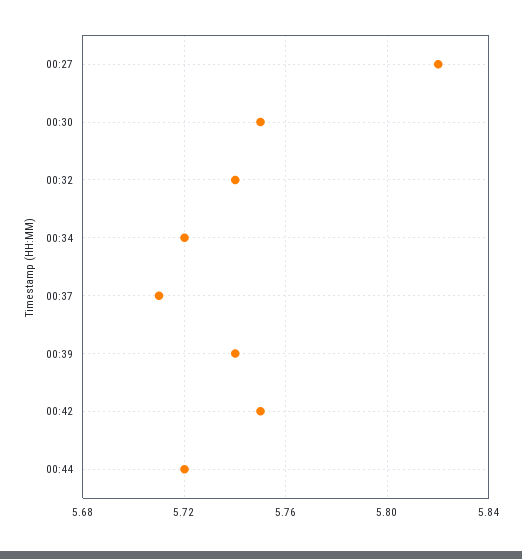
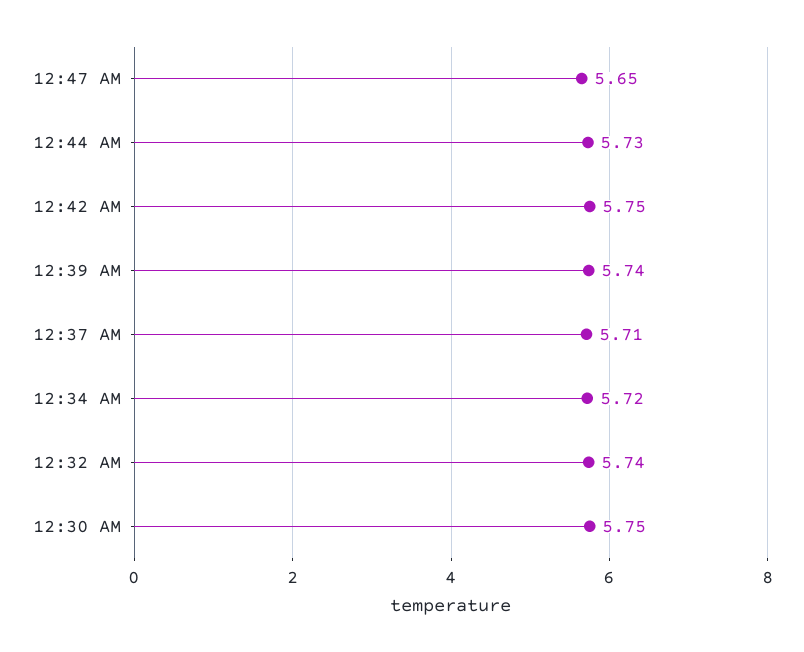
00:27: 5.82 -> none
00:44: 5.72 -> 5.73
12:47 AM: none -> 5.65

